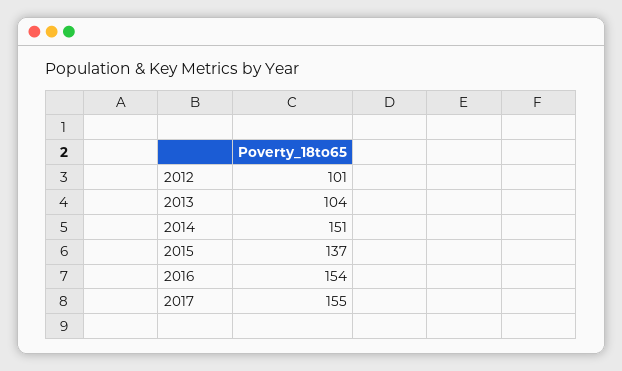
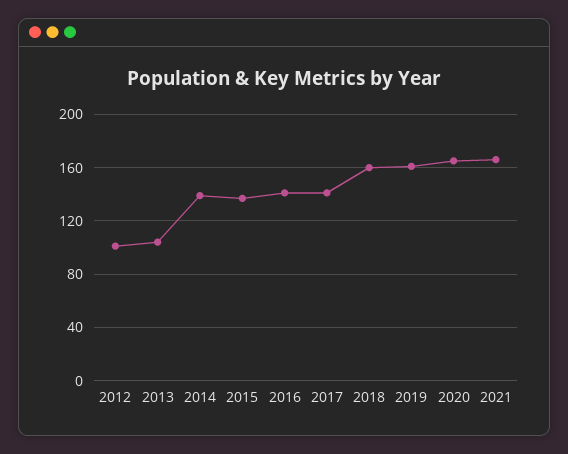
2014: 151 -> 140
2016: 154 -> 140
2017: 155 -> 140
2018: none -> 160
2019: none -> 160
2020: none -> 165
2021: none -> 165

